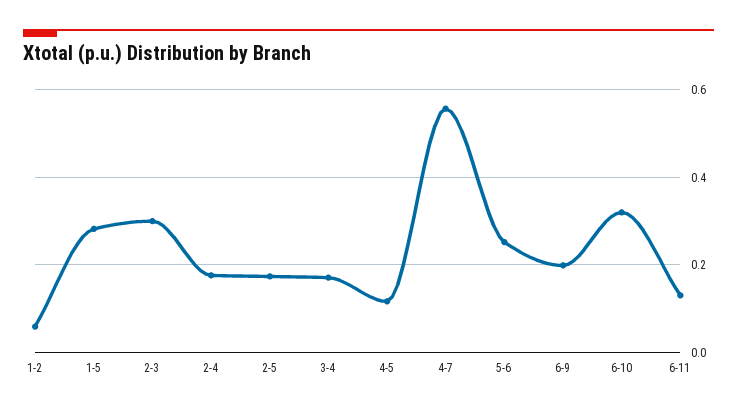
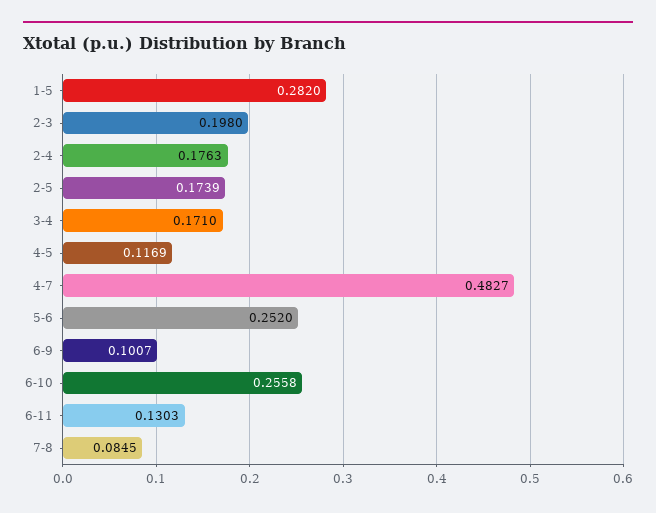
1-2: 0.06 -> none
2-3: 0.3 -> 0.198
4-7: 0.56 -> 0.4827
6-9: 0.2 -> 0.1007
6-10: 0.32 -> 0.2558
7-8: none -> 0.0845

